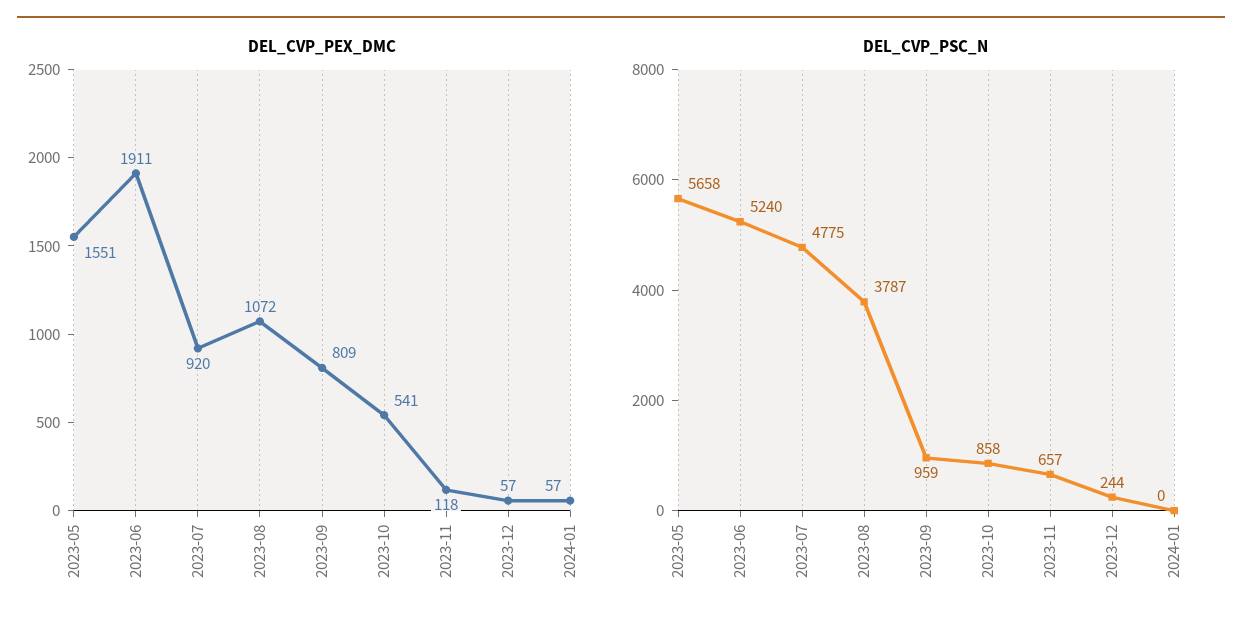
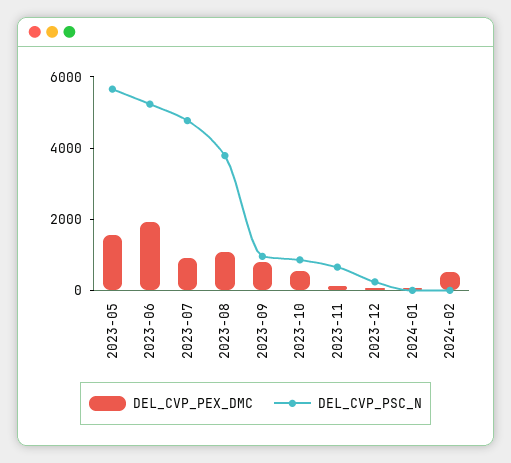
DEL_CVP_PEX_DMC, 2024-02: none -> 500
DEL_CVP_PSC_N, 2024-02: none -> 0

